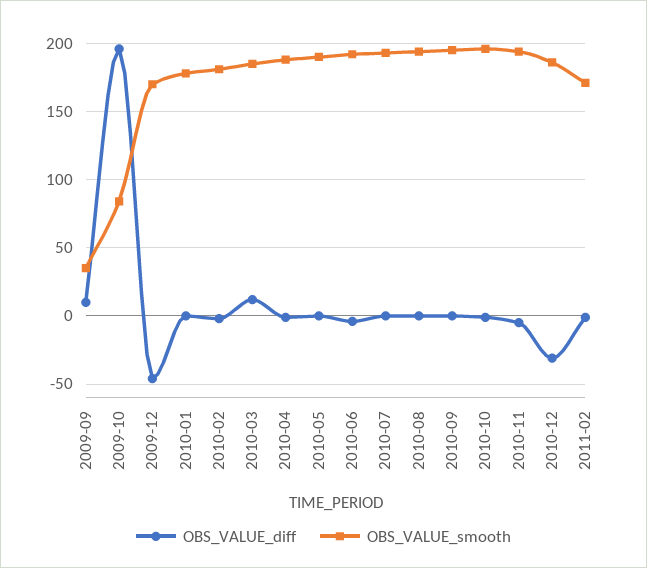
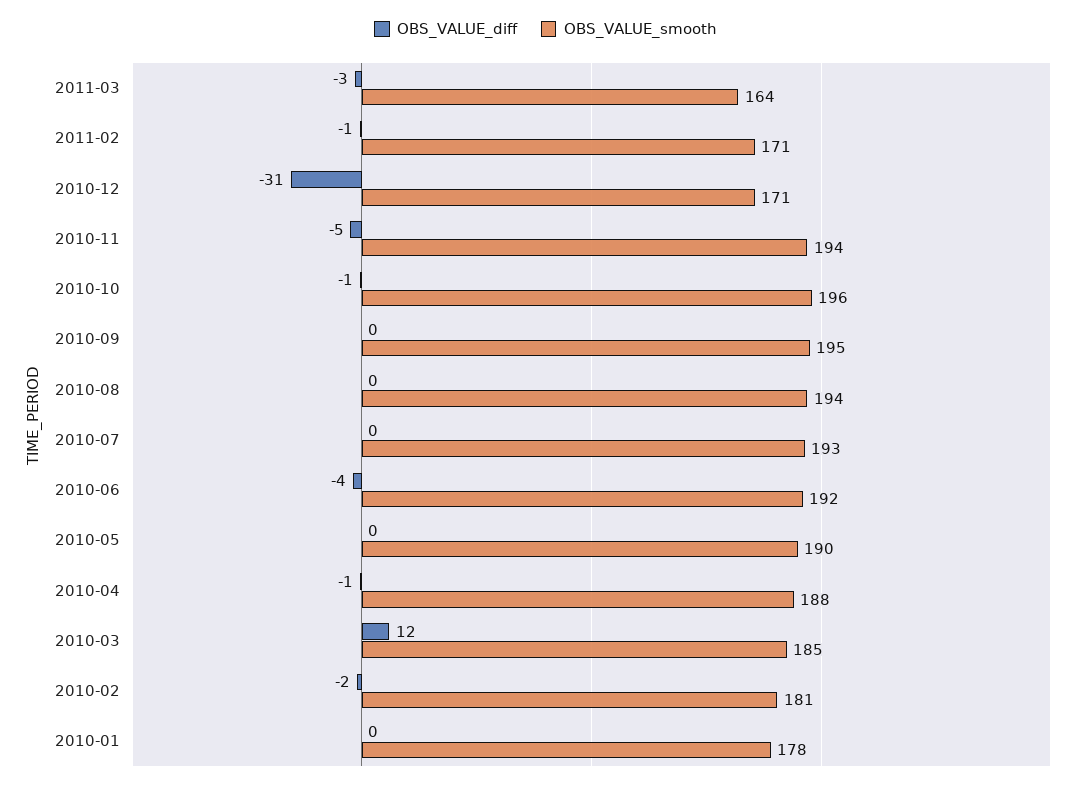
OBS_VALUE_diff, 2009-09: 10 -> none
OBS_VALUE_smooth, 2009-09: 35 -> none
OBS_VALUE_diff, 2009-10: 195 -> none
OBS_VALUE_smooth, 2009-10: 85 -> none
OBS_VALUE_diff, 2009-12: -45 -> none
OBS_VALUE_smooth, 2009-12: 170 -> none
OBS_VALUE_smooth, 2010-12: 185 -> 171
OBS_VALUE_diff, 2011-03: none -> -3
OBS_VALUE_smooth, 2011-03: none -> 164

